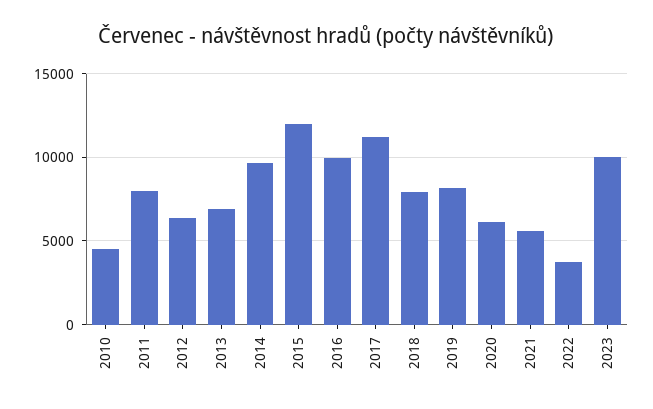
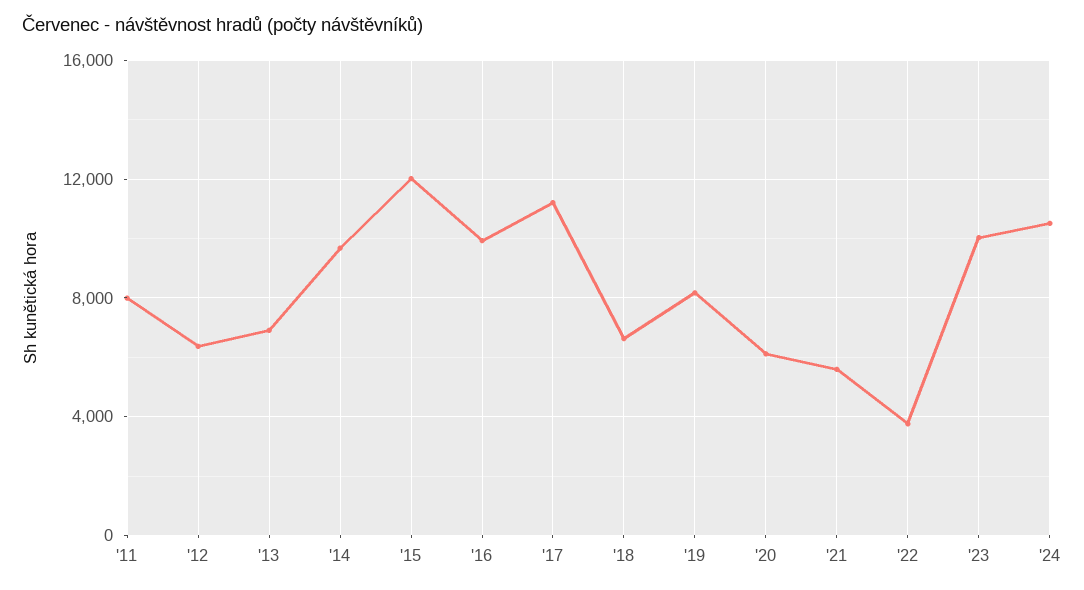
2010: 4500 -> none
2018: 8000 -> 6500
'24: none -> 10500

